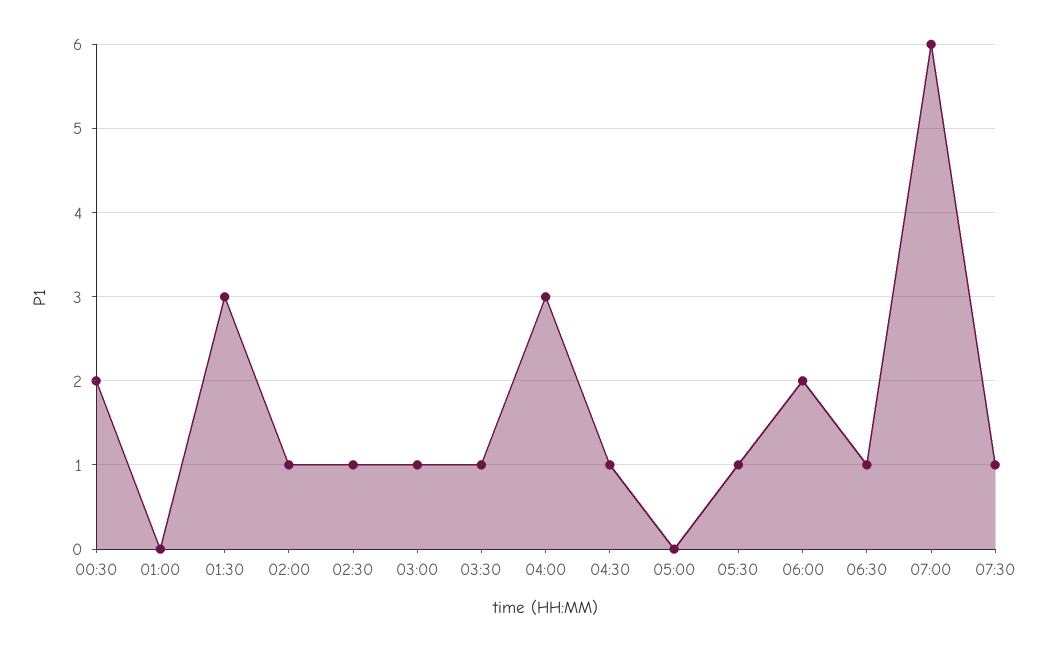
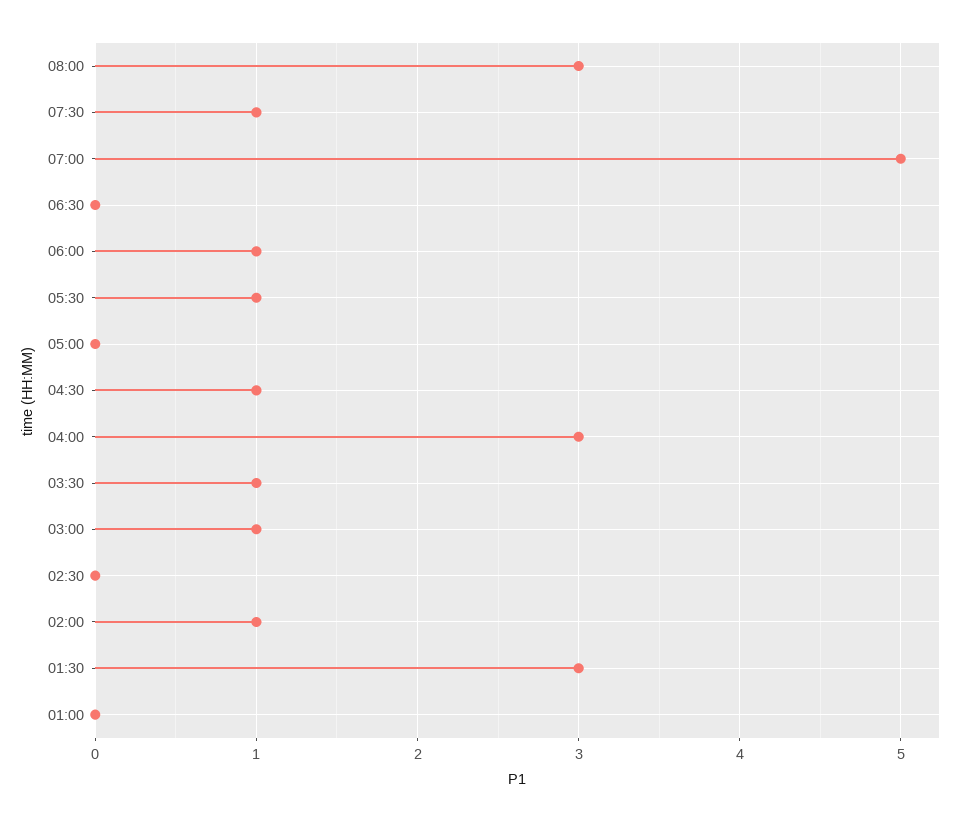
00:30: 2 -> none
02:30: 1 -> 0
06:00: 2 -> 1
06:30: 1 -> 0
07:00: 6 -> 5
08:00: none -> 3

